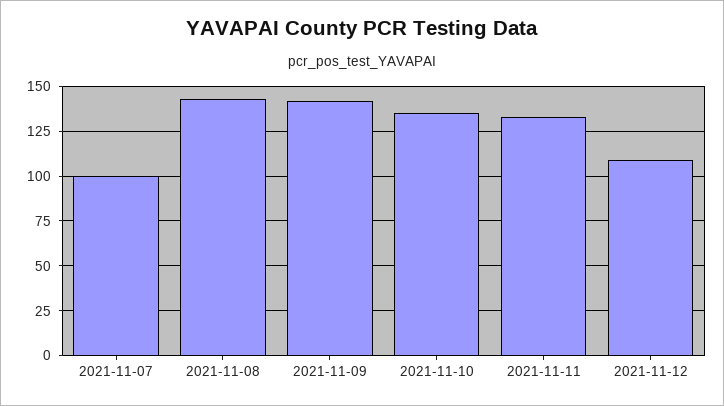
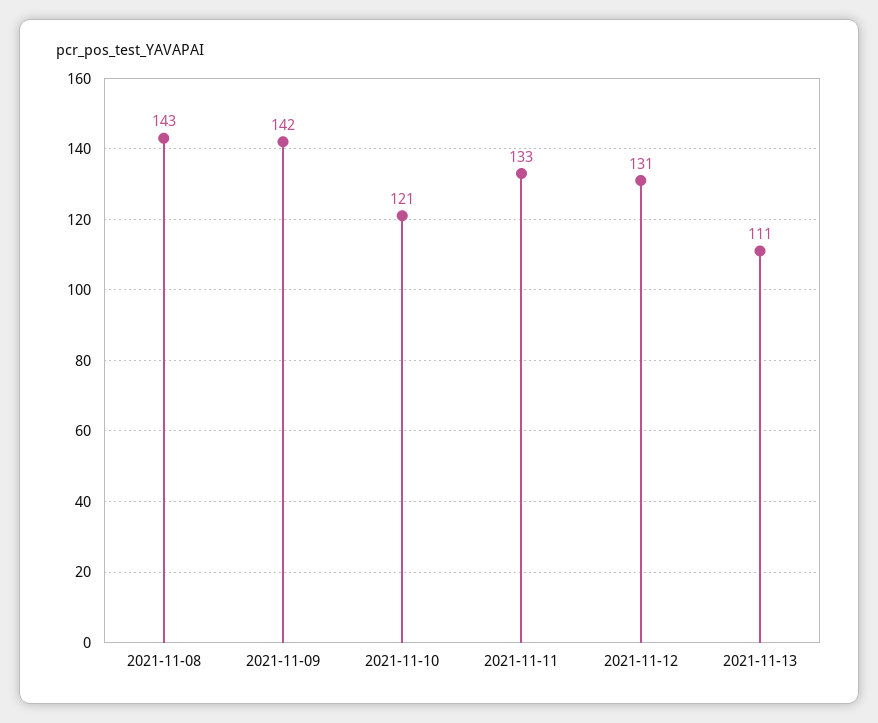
2021-11-07: 100 -> none
2021-11-10: 135 -> 121
2021-11-12: 110 -> 131
2021-11-13: none -> 111

